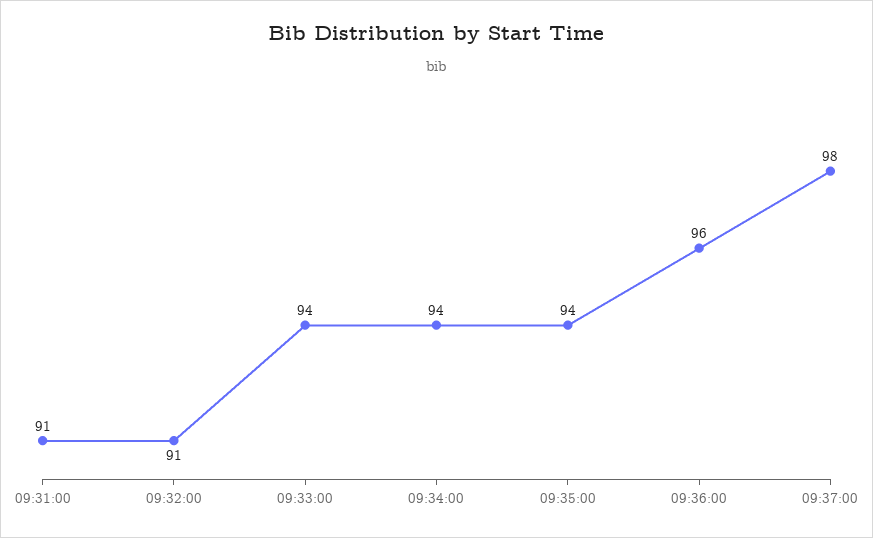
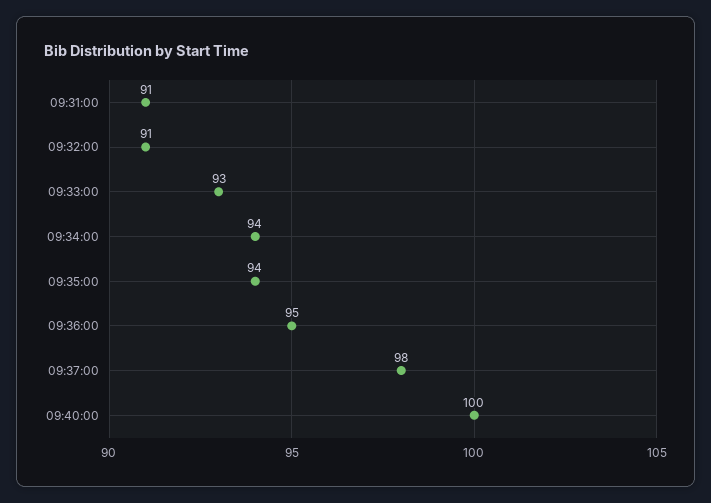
09:33:00: 94 -> 93
09:36:00: 96 -> 95
09:40:00: none -> 100

